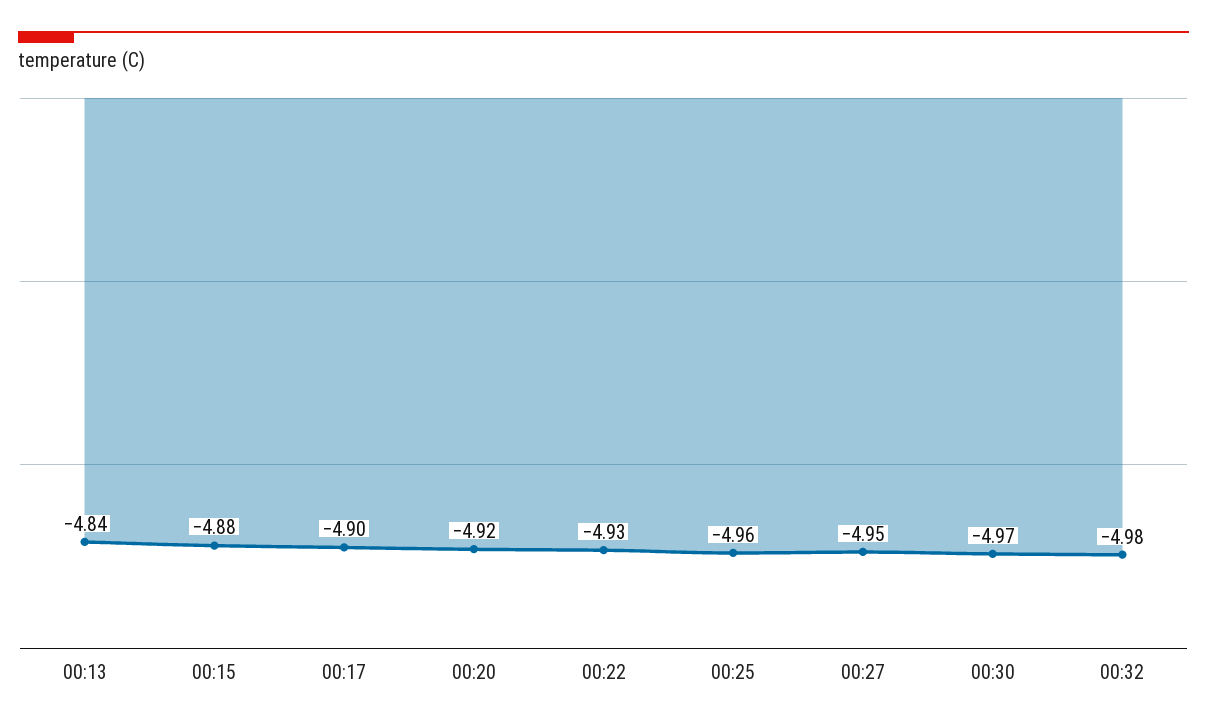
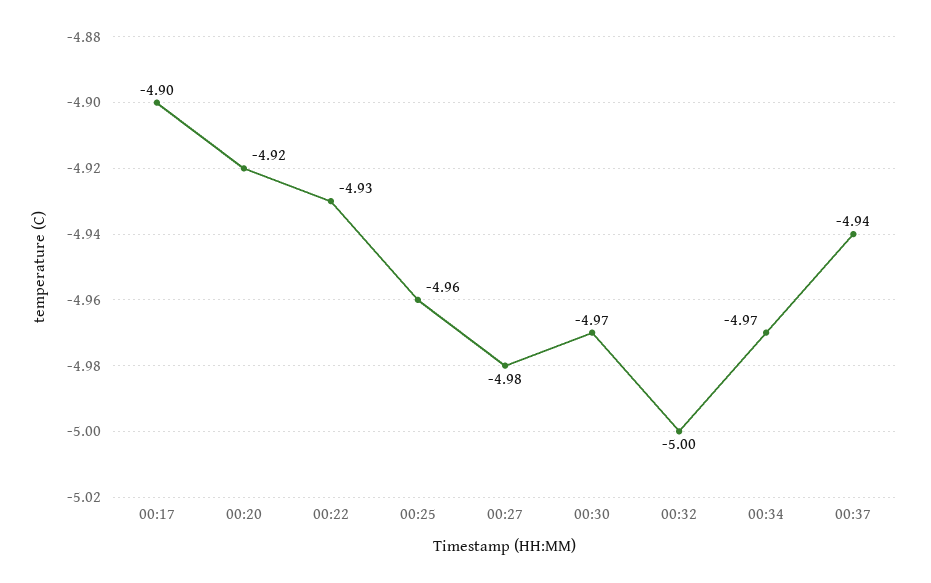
00:13: -4.84 -> none
00:15: -4.88 -> none
00:27: -4.95 -> -4.98
00:32: -4.98 -> -5
00:34: none -> -4.97
00:37: none -> -4.94

